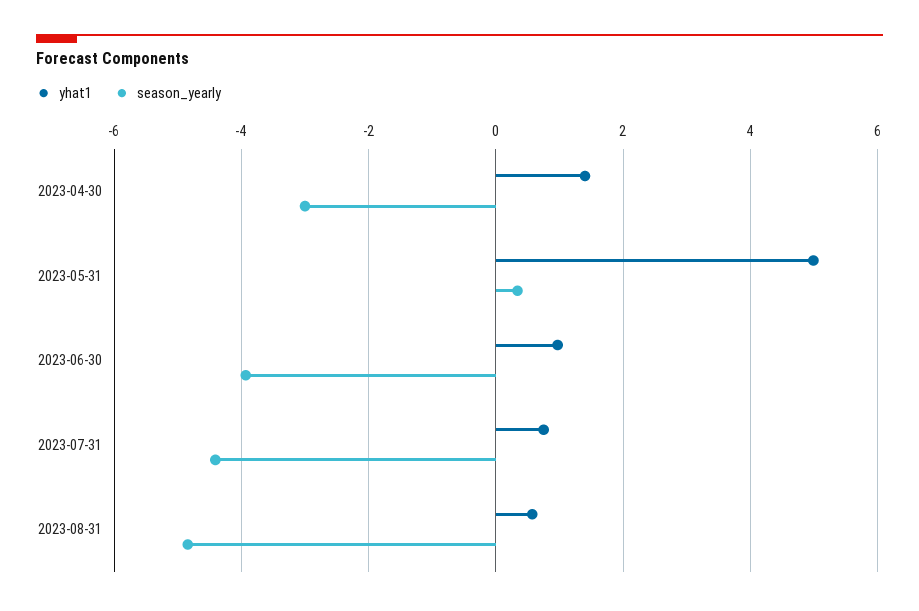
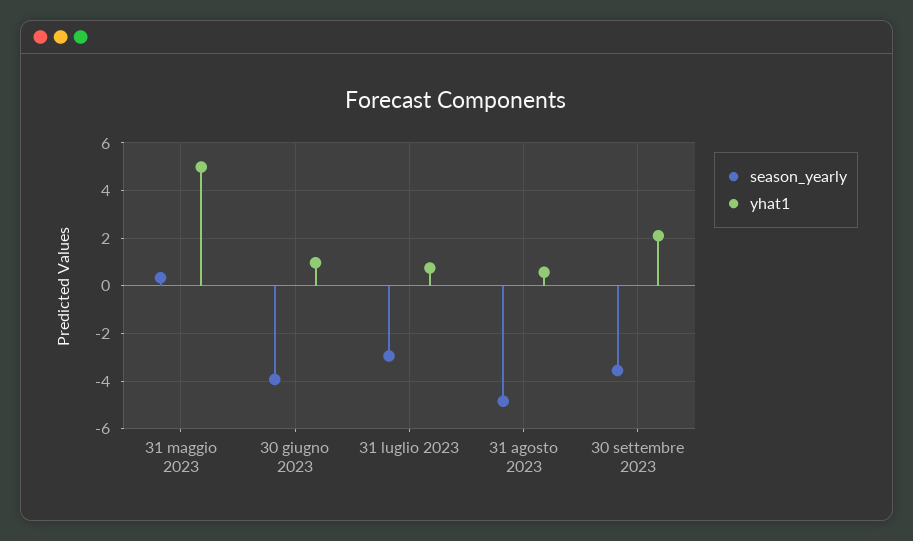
yhat1, 2023-04-30: 1.4 -> none
season_yearly, 2023-04-30: -3 -> none
season_yearly, 2023-07-31: -4.4 -> -3
season_yearly, 30 settembre 2023: none -> -3.5
yhat1, 30 settembre 2023: none -> 2

